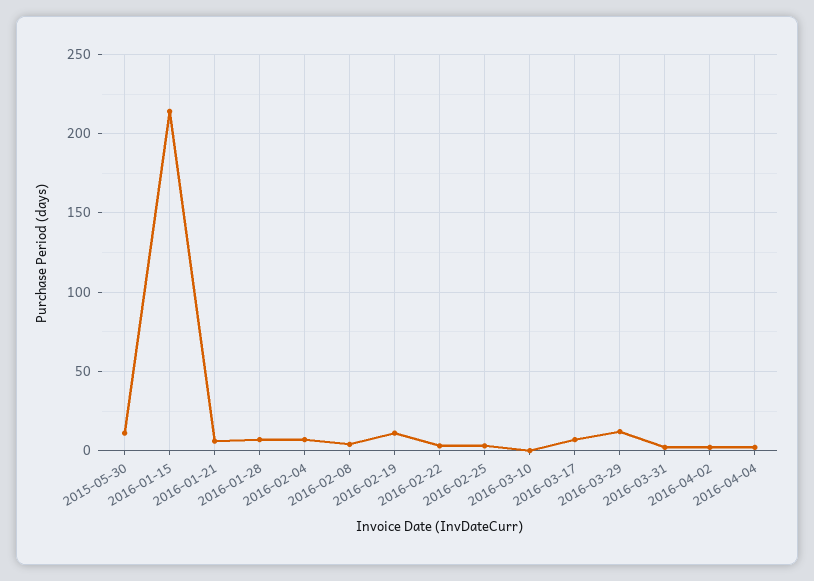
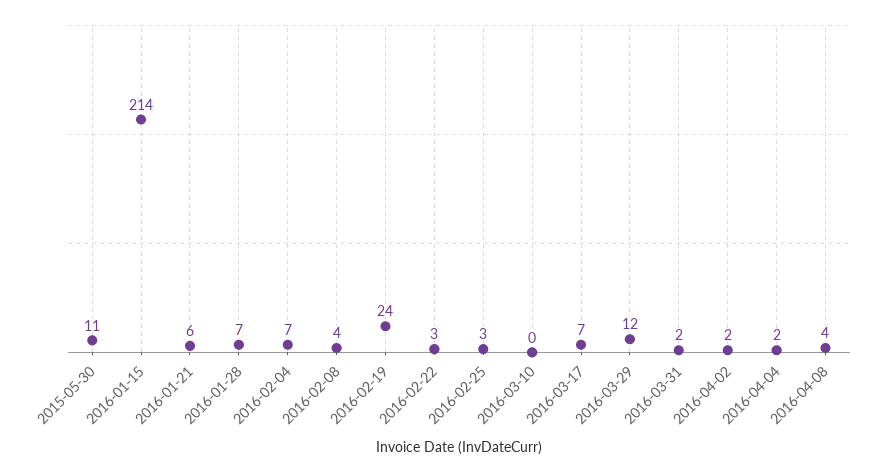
2016-02-19: 10 -> 24
2016-04-08: none -> 4

